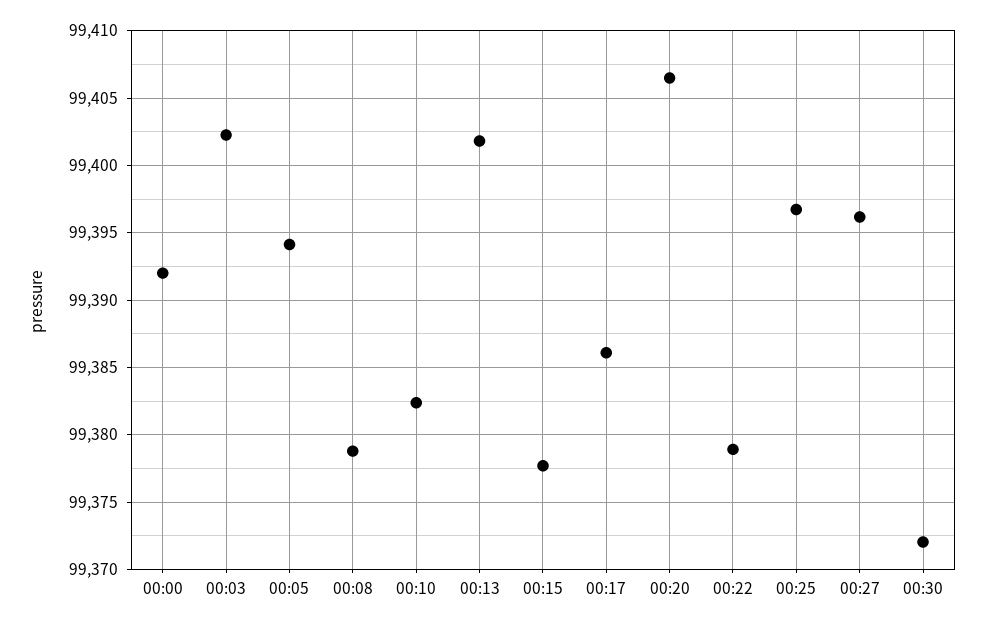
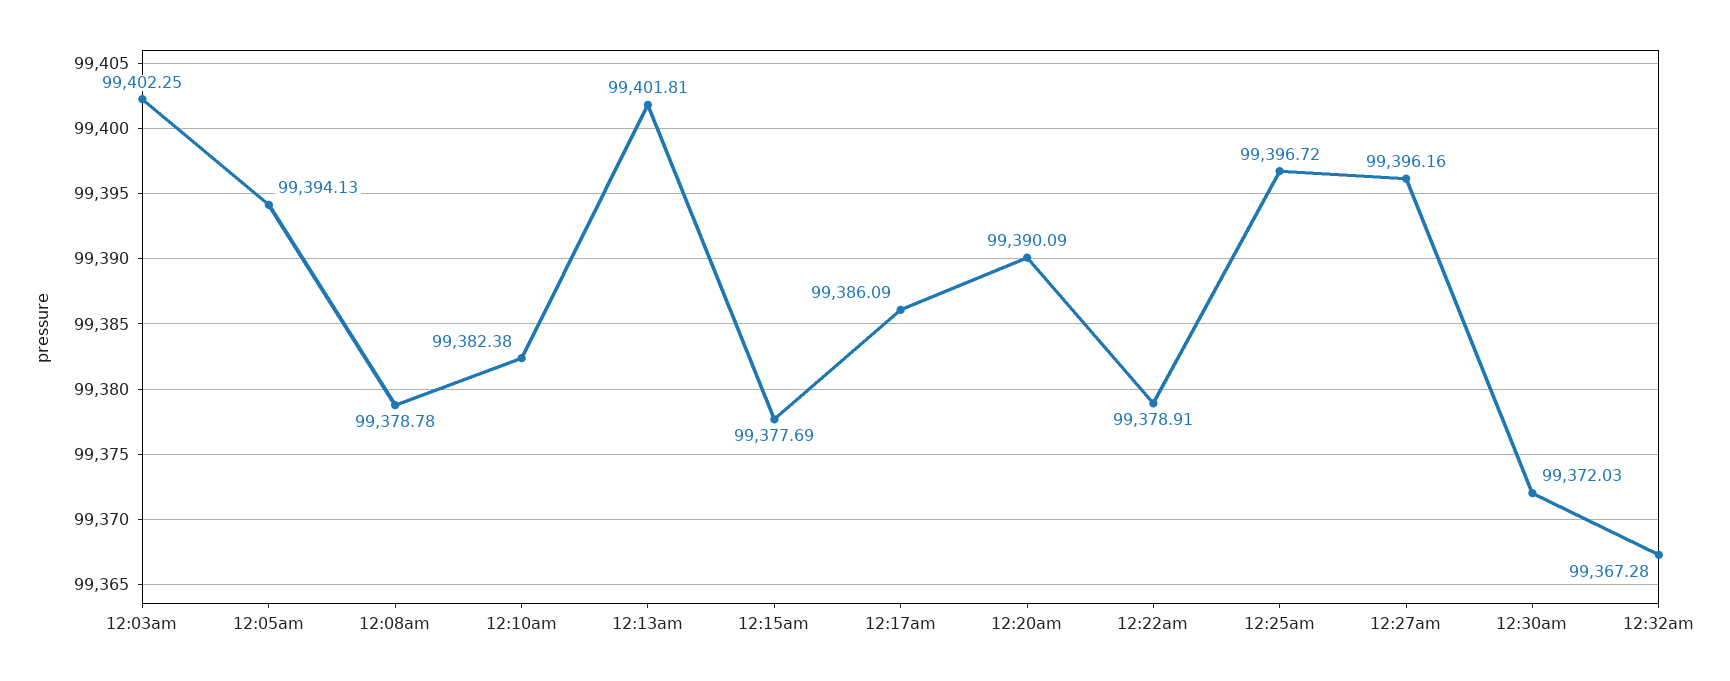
00:00: 99392 -> none
00:20: 99406.5 -> 99390.09
12:32am: none -> 99367.28

